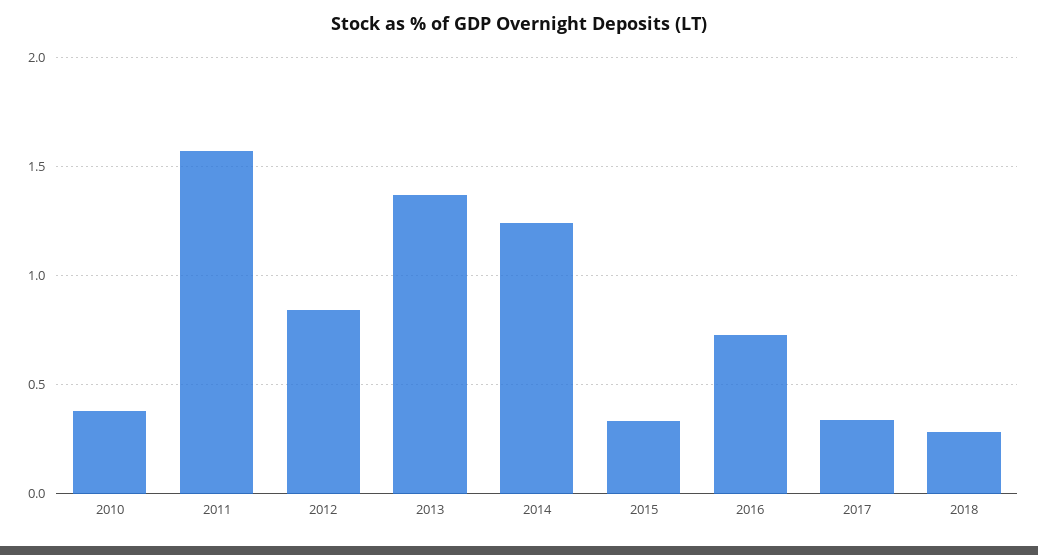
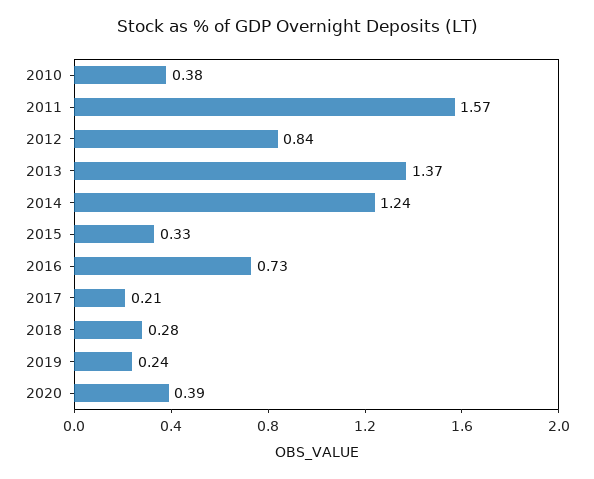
2017: 0.35 -> 0.21
2019: none -> 0.24
2020: none -> 0.39

